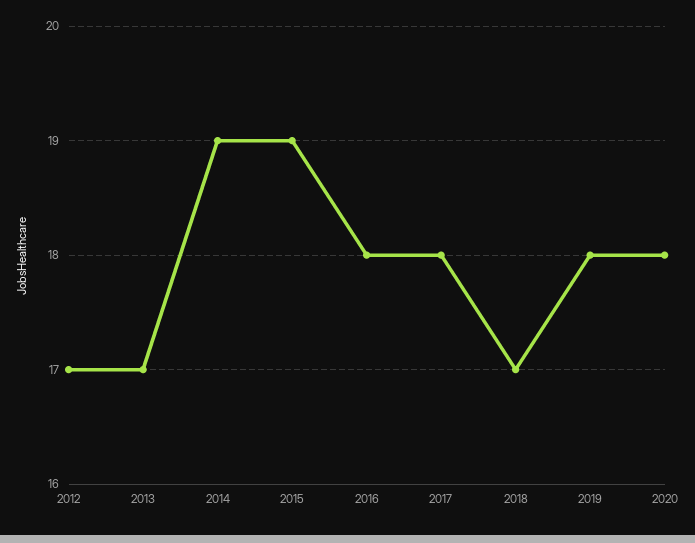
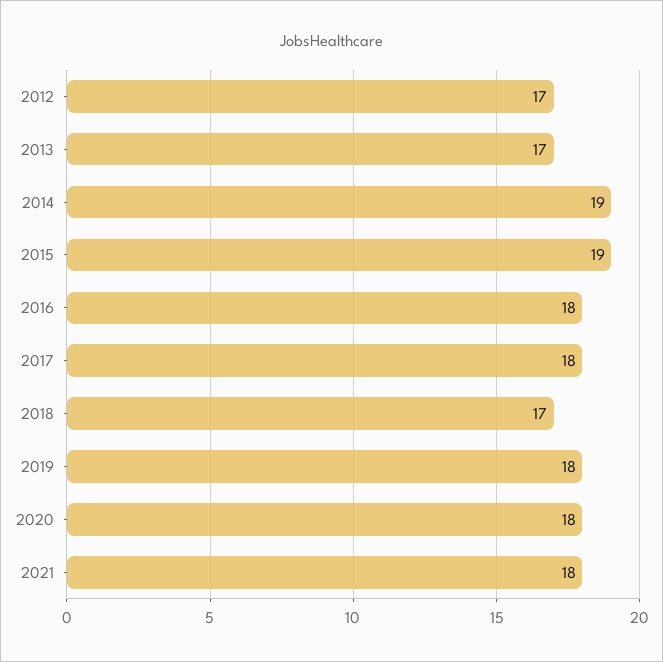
2021: none -> 18

